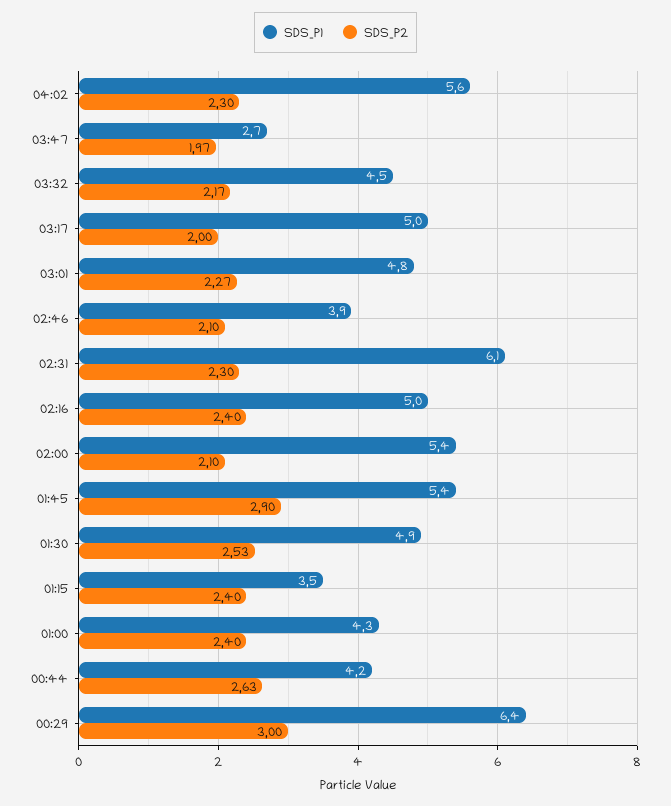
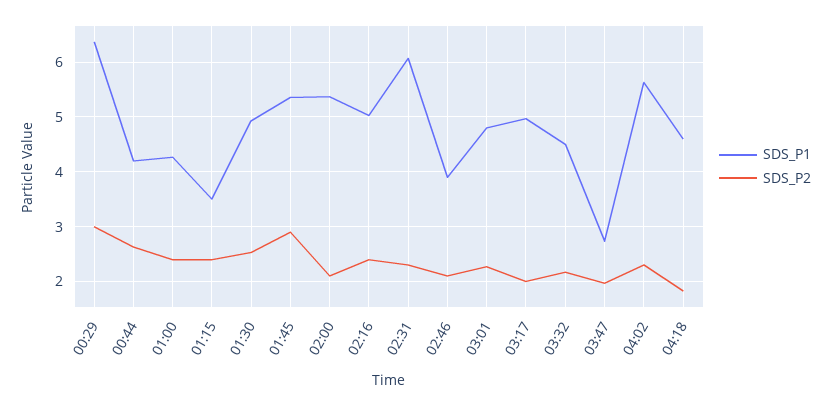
SDS_P1, 04:18: none -> 4.6
SDS_P2, 04:18: none -> 1.8

